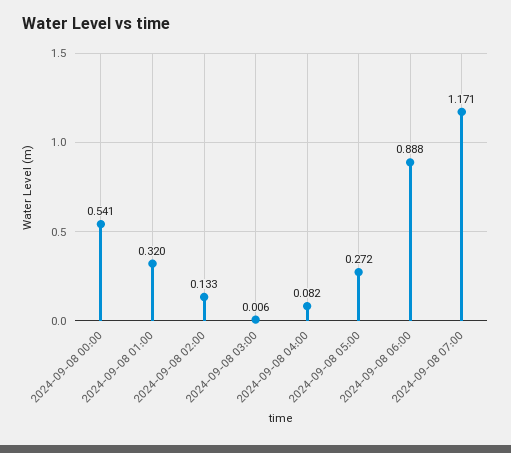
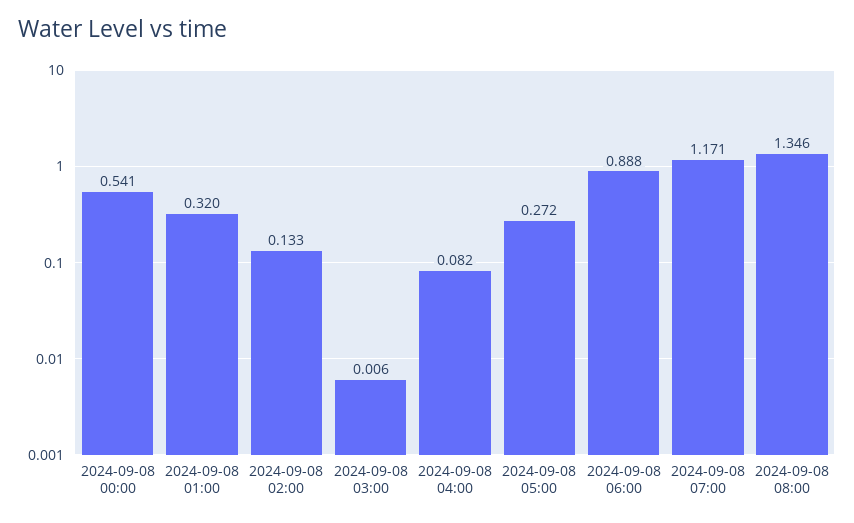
2024-09-08 08:00: none -> 1.346

